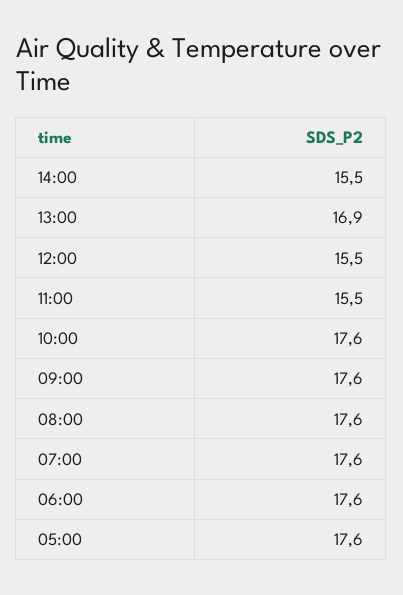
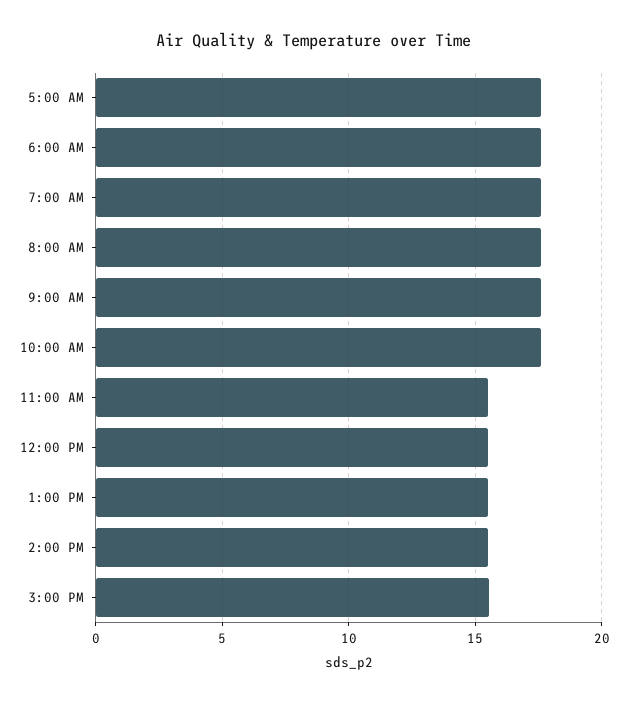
13:00: 16.9 -> 15.5
3:00 PM: none -> 15.5

